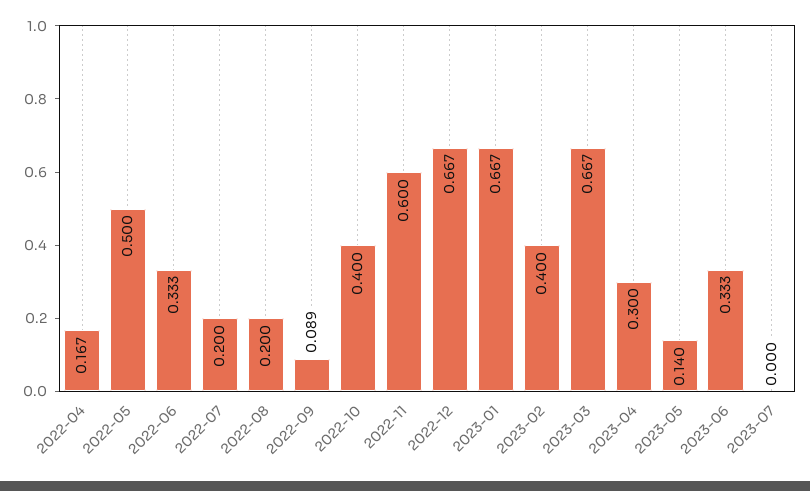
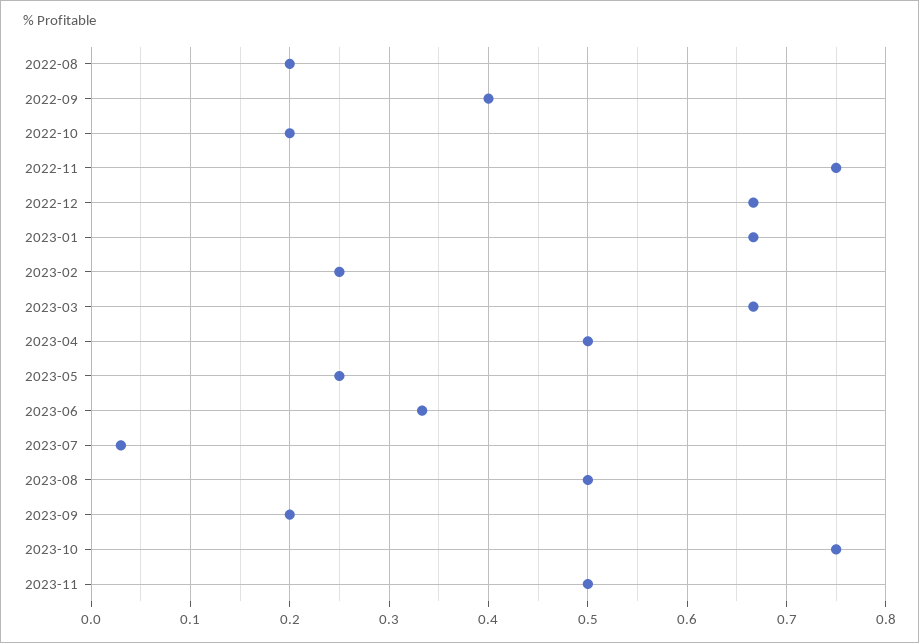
2022-04: 0.167 -> none
2022-05: 0.5 -> none
2022-06: 0.333 -> none
2022-07: 0.2 -> none
2022-09: 0.089 -> 0.4
2022-10: 0.4 -> 0.2
2022-11: 0.6 -> 0.75
2023-02: 0.4 -> 0.25
2023-04: 0.3 -> 0.5
2023-05: 0.14 -> 0.25
2023-07: 0 -> 0.03
2023-08: none -> 0.5
2023-09: none -> 0.2
2023-10: none -> 0.75
2023-11: none -> 0.5

